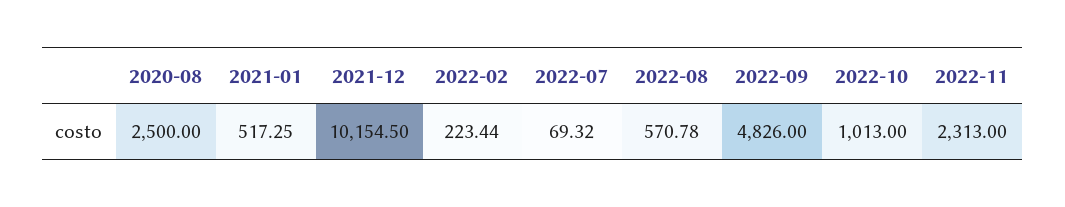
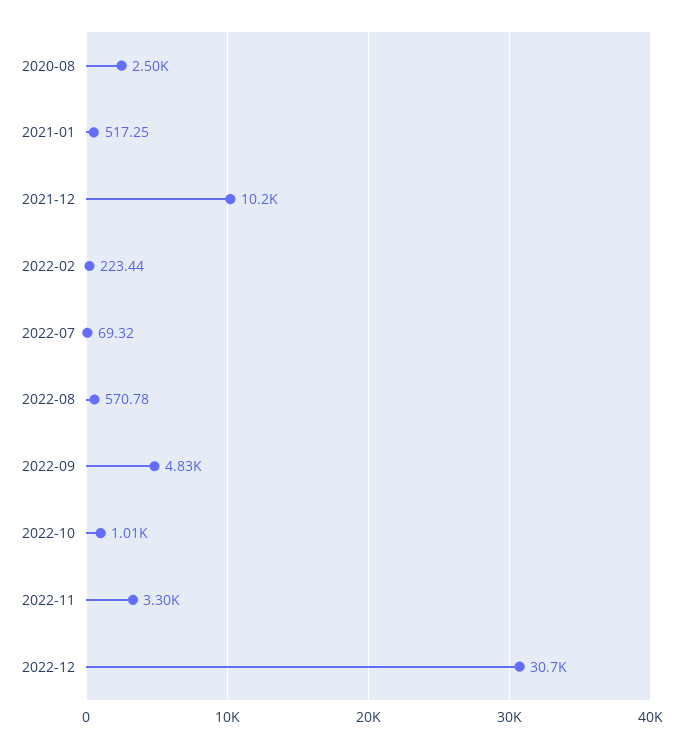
2022-11: 2313 -> 3300
2022-12: none -> 30700

